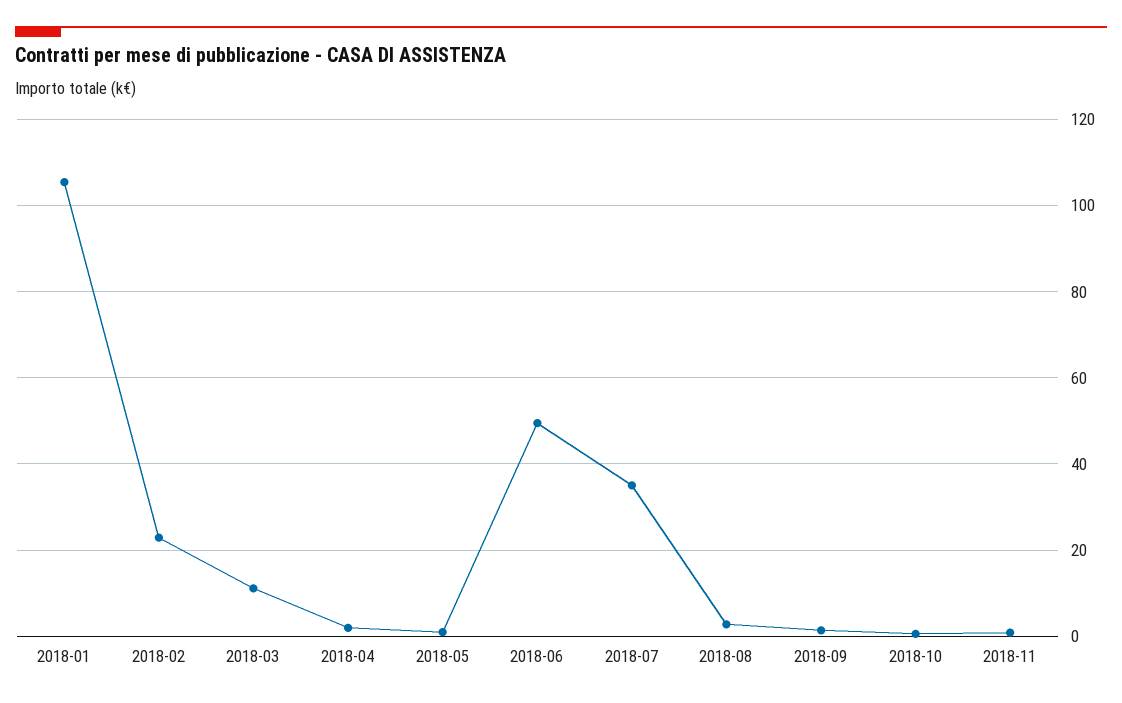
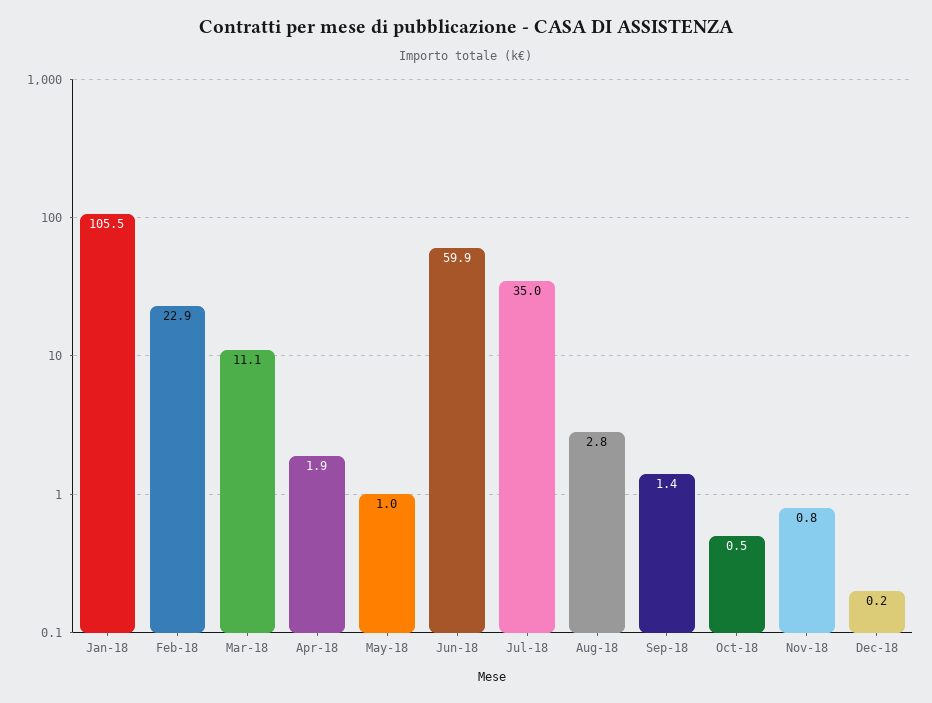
2018-06: 50 -> 59.9
Dec-18: none -> 0.2

